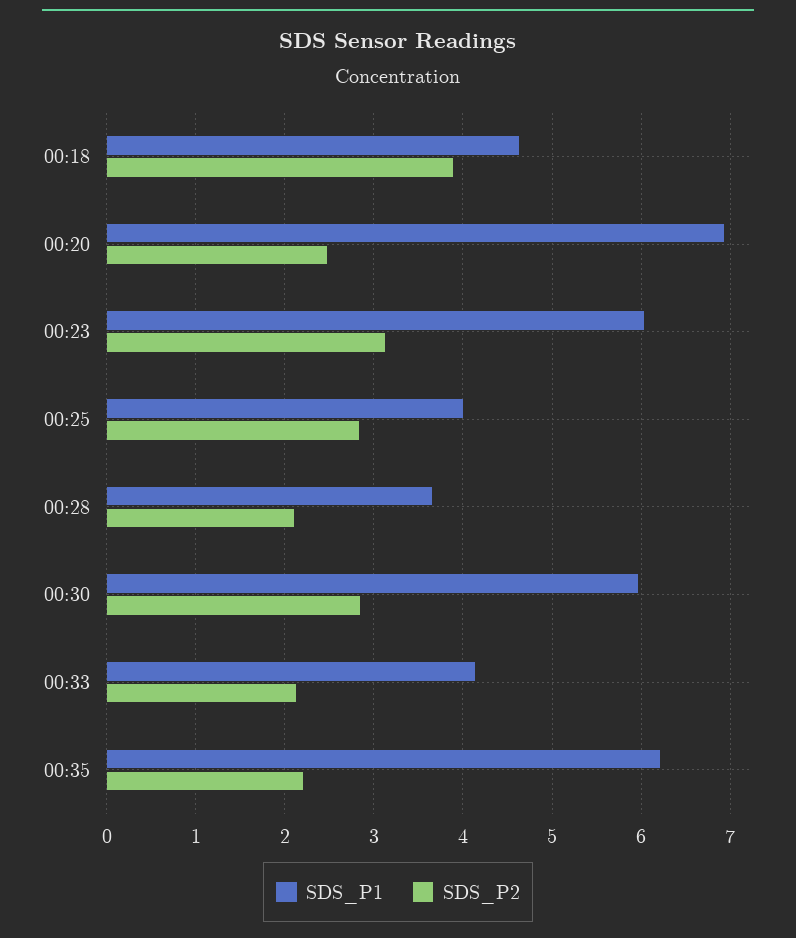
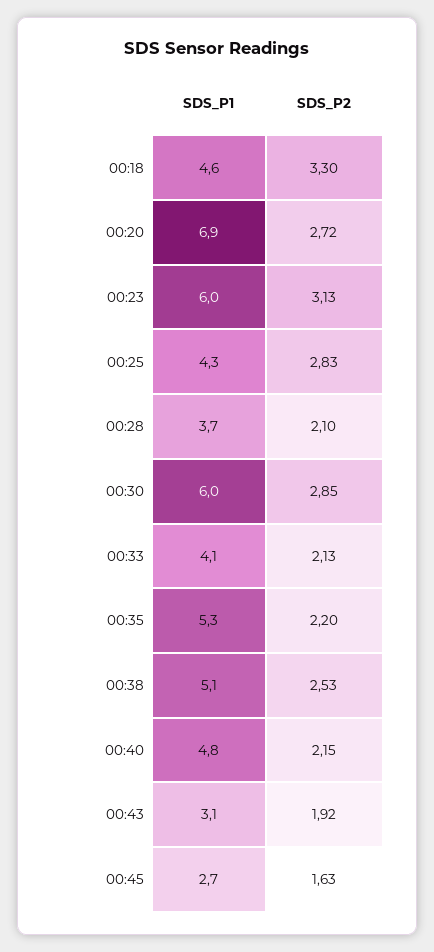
SDS_P2, 00:18: 3.9 -> 3.3
SDS_P2, 00:20: 2.5 -> 2.72
SDS_P1, 00:25: 4 -> 4.3
SDS_P1, 00:35: 6.2 -> 5.3
SDS_P1, 00:38: none -> 5.1
SDS_P2, 00:38: none -> 2.53
SDS_P1, 00:40: none -> 4.8
SDS_P2, 00:40: none -> 2.15
SDS_P1, 00:43: none -> 3.1
SDS_P2, 00:43: none -> 1.92
SDS_P1, 00:45: none -> 2.7
SDS_P2, 00:45: none -> 1.63

